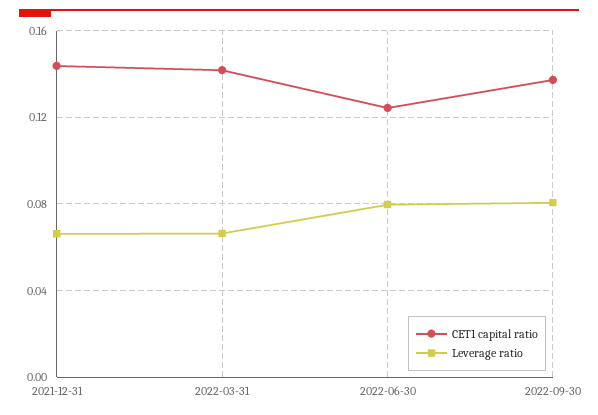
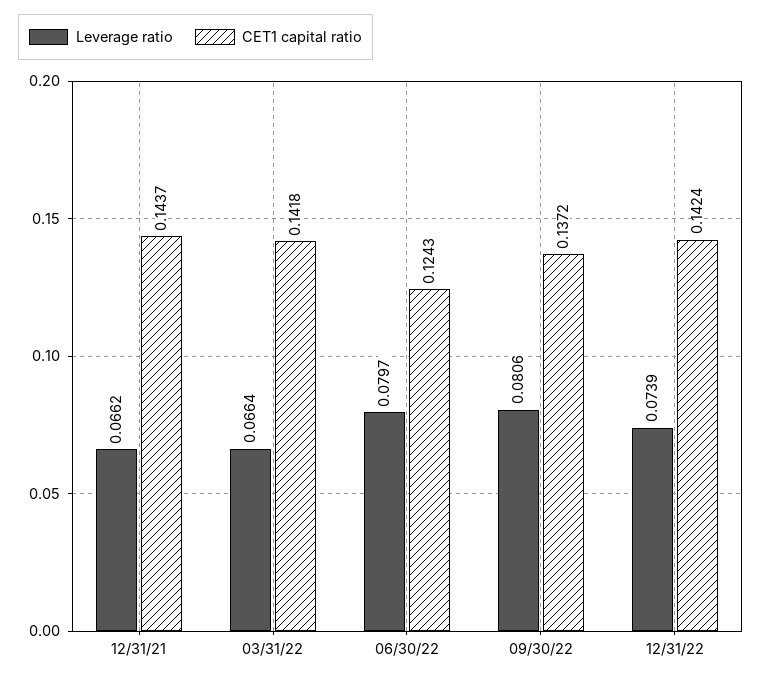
Leverage ratio, 12/31/22: none -> 0.0739
CET1 capital ratio, 12/31/22: none -> 0.1424

